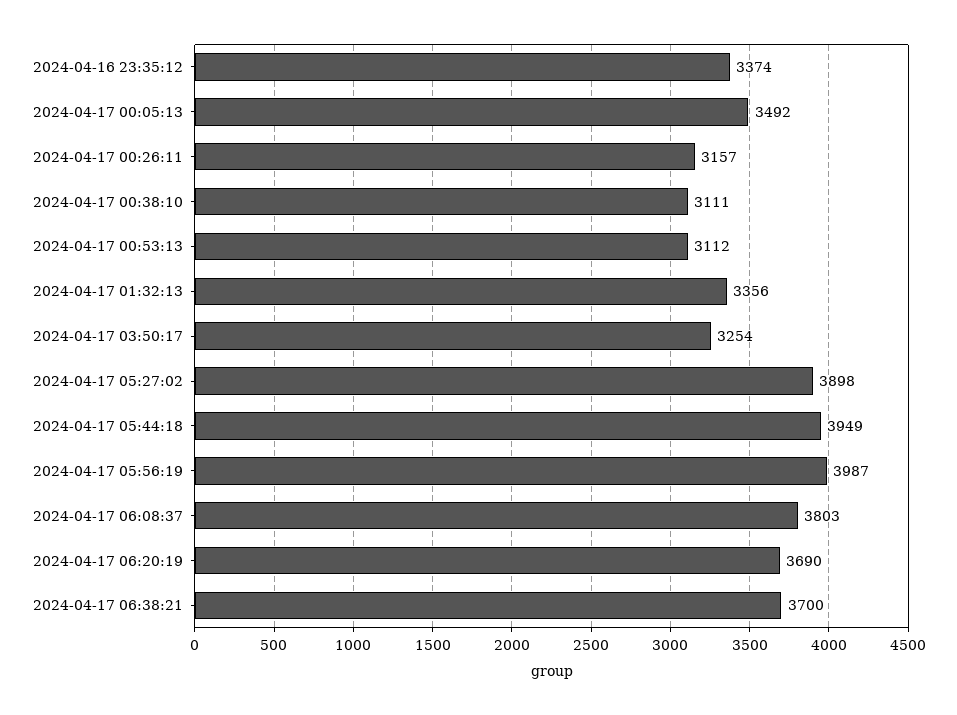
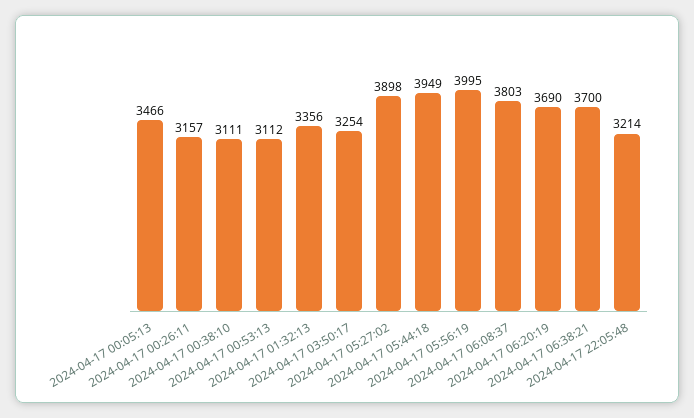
2024-04-16 23:35:12: 3374 -> none
2024-04-17 00:05:13: 3492 -> 3466
2024-04-17 05:56:19: 3987 -> 3995
2024-04-17 22:05:48: none -> 3214

